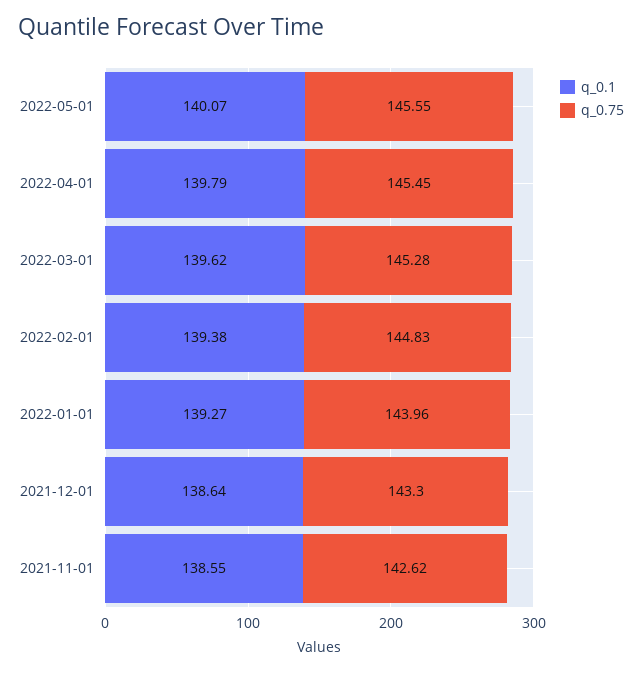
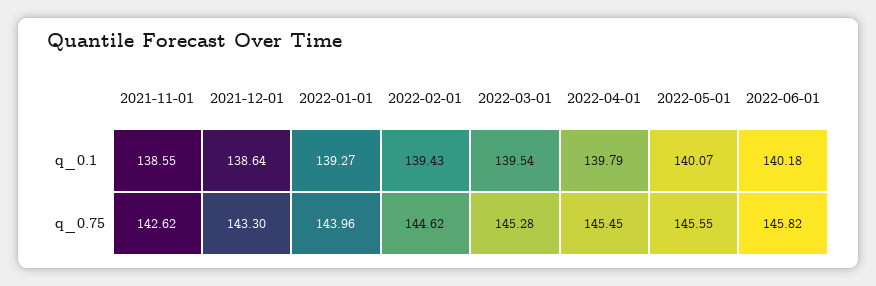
q_0.1, 2022-03-01: 139.62 -> 139.54
q_0.1, 2022-02-01: 139.38 -> 139.43
q_0.75, 2022-02-01: 144.83 -> 144.62
q_0.1, 2022-06-01: none -> 140.18
q_0.75, 2022-06-01: none -> 145.82

